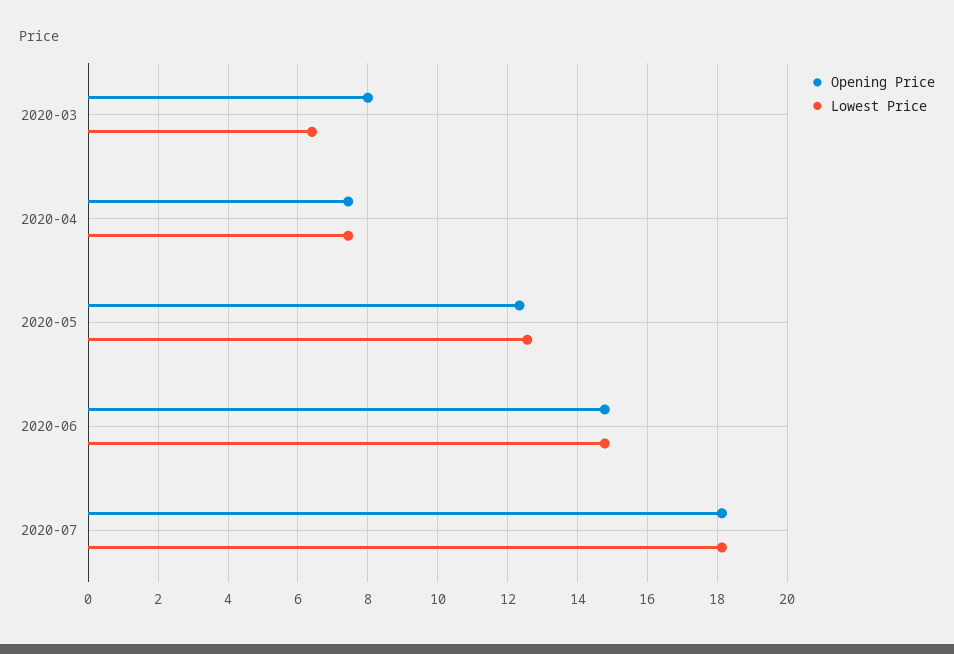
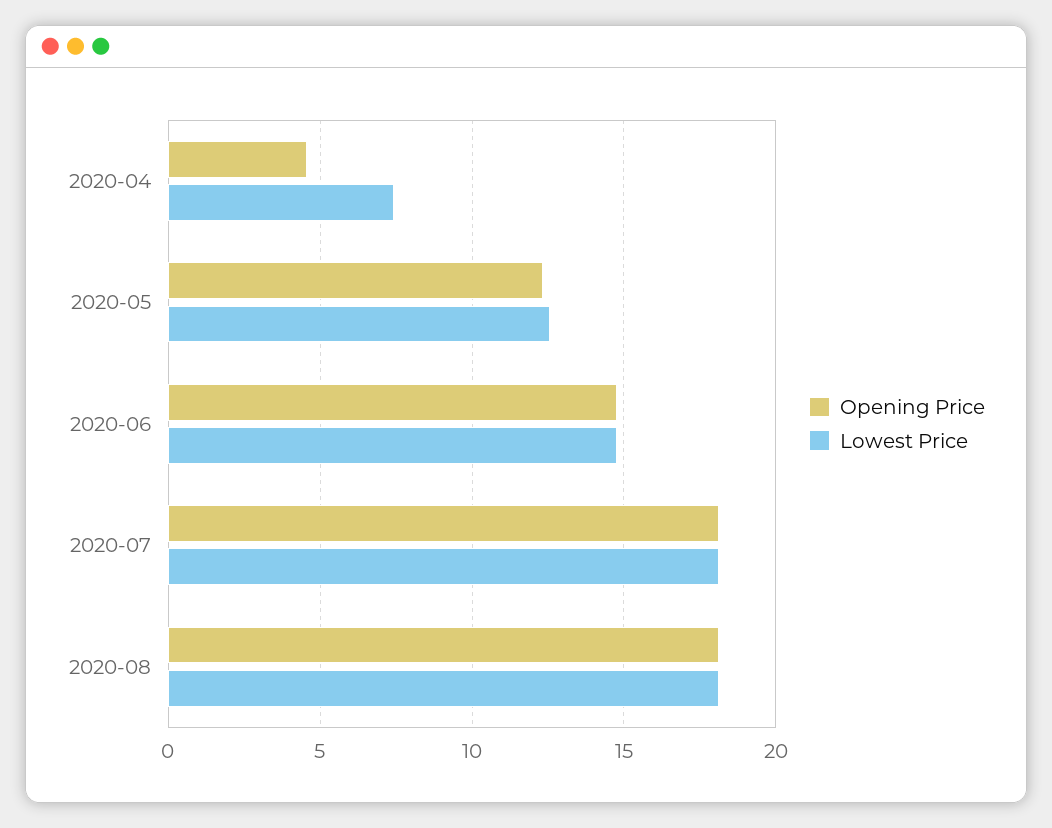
Opening Price, 2020-03: 8 -> none
Lowest Price, 2020-03: 6.4 -> none
Opening Price, 2020-04: 7.4 -> 4.5
Opening Price, 2020-08: none -> 18
Lowest Price, 2020-08: none -> 18

